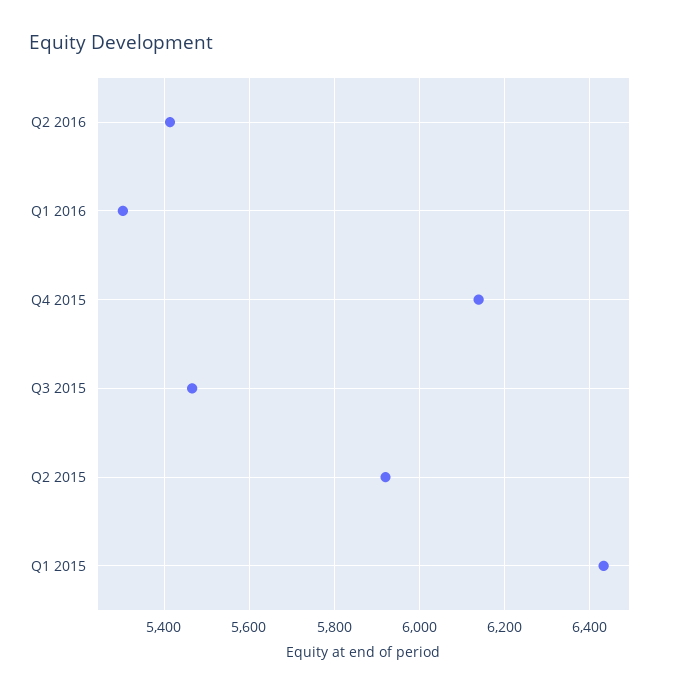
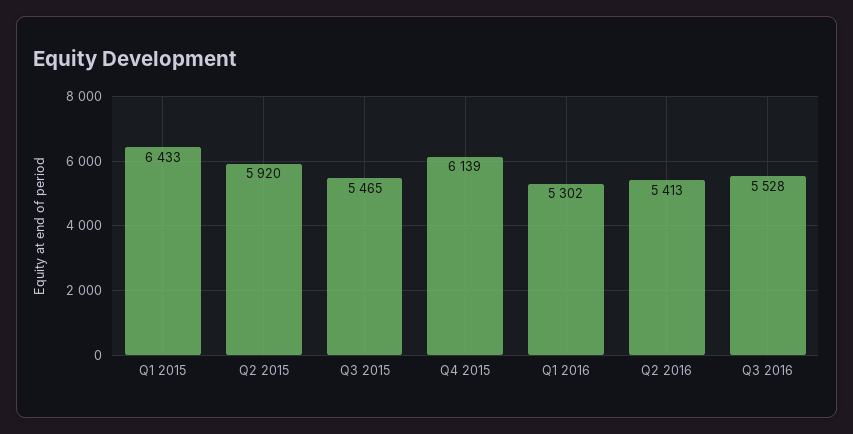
Q3 2016: none -> 5528

